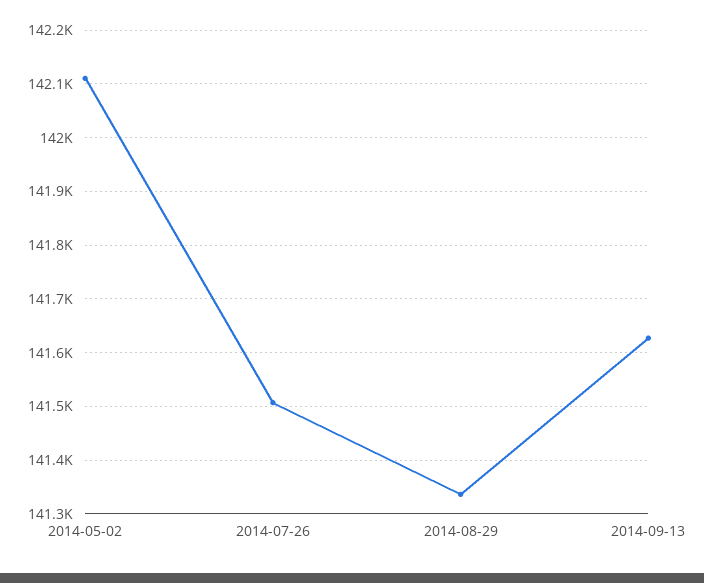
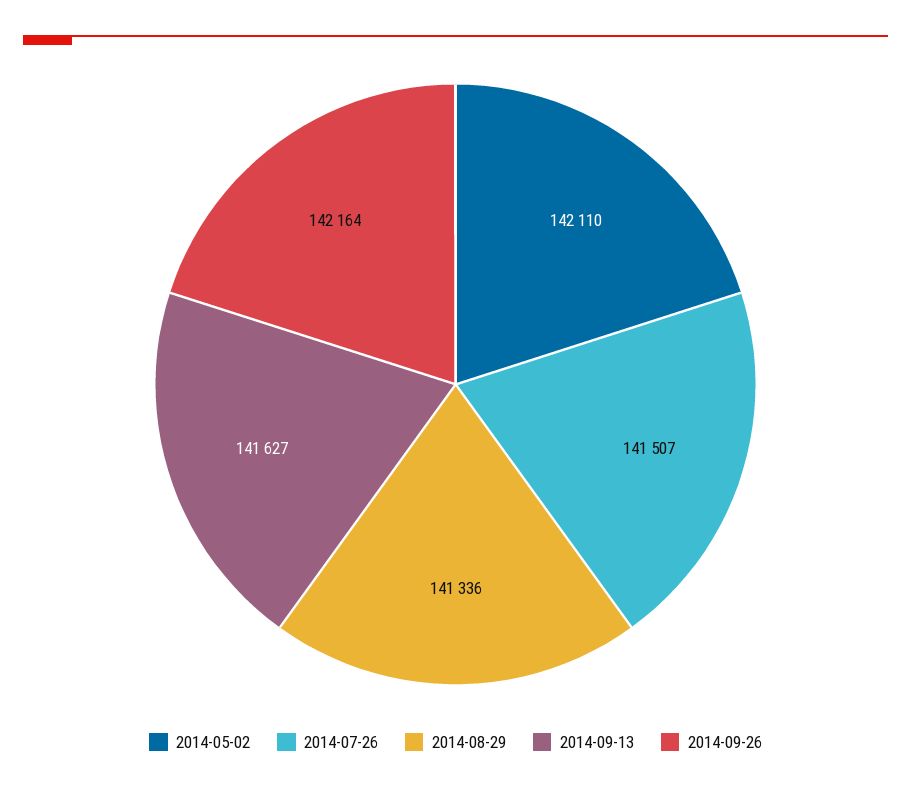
2014-09-26: none -> 142164

